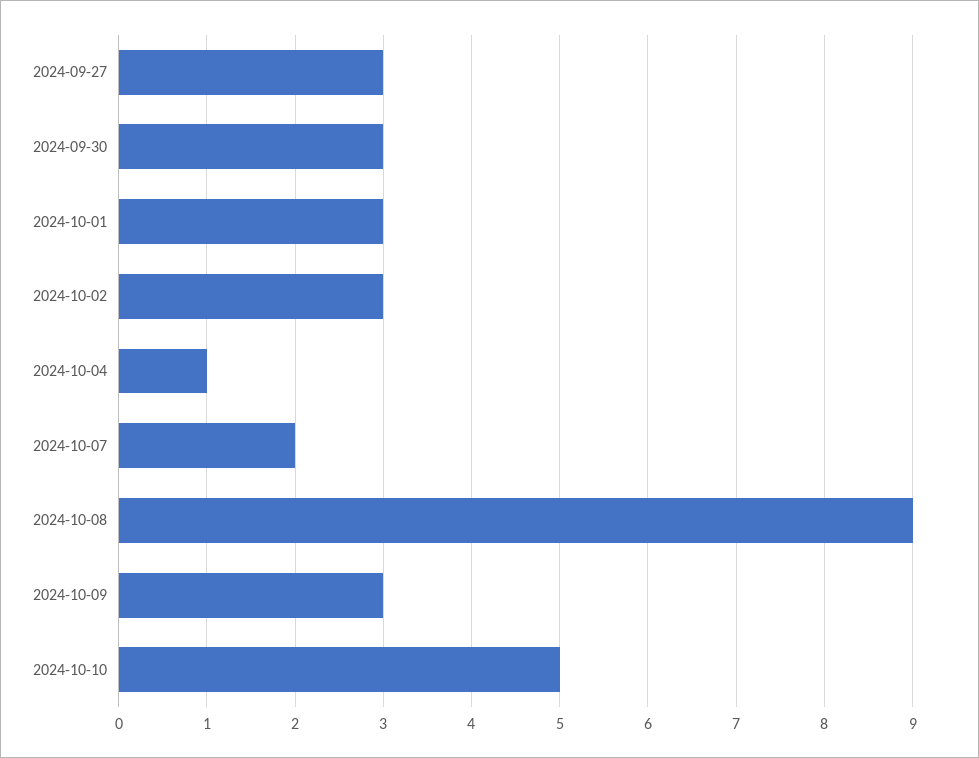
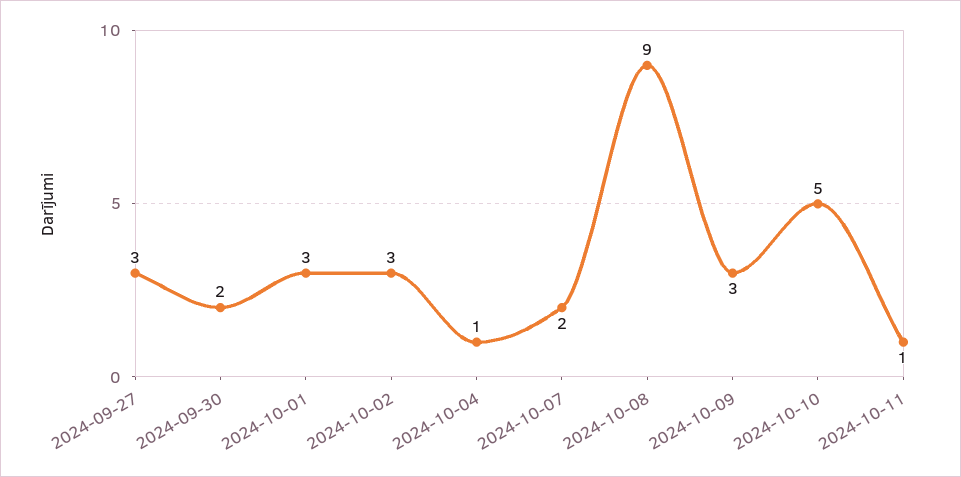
2024-09-30: 3 -> 2
2024-10-11: none -> 1

